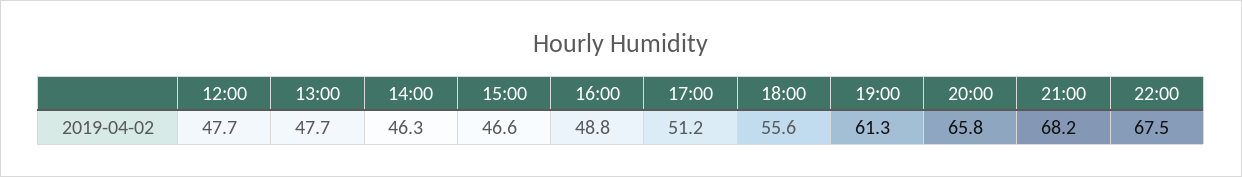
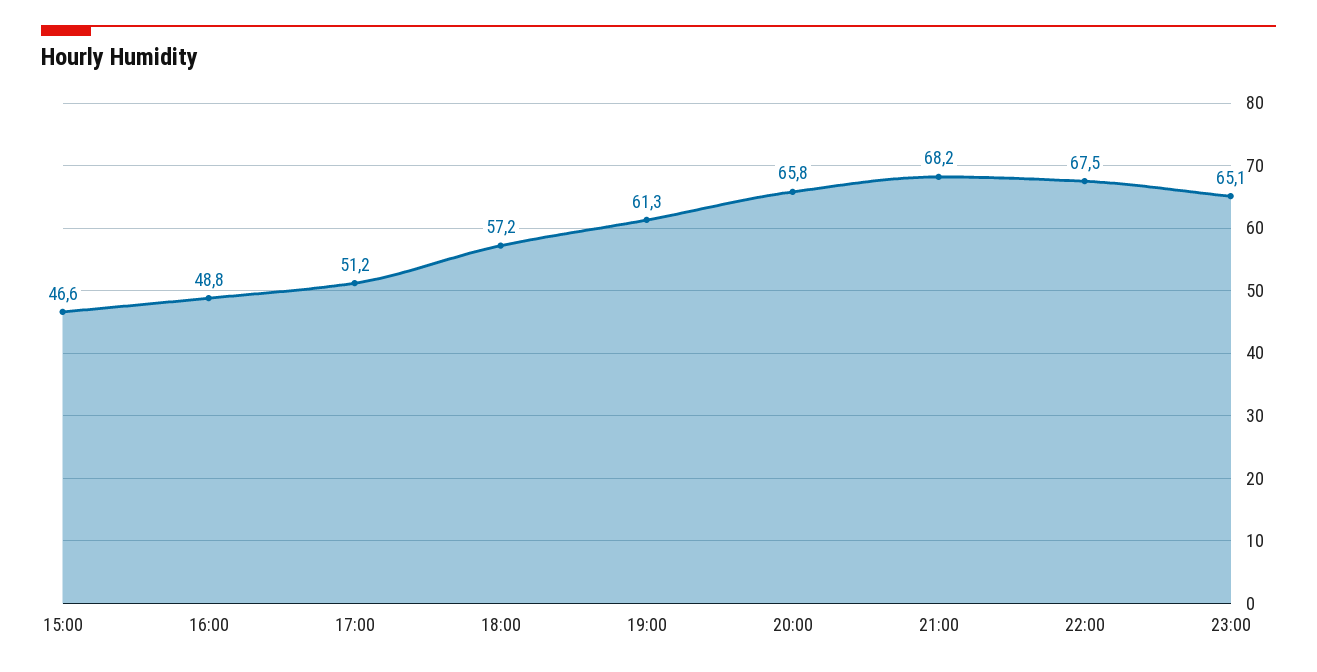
12:00: 47.7 -> none
13:00: 47.7 -> none
14:00: 46.3 -> none
18:00: 55.6 -> 57.2
23:00: none -> 65.1

